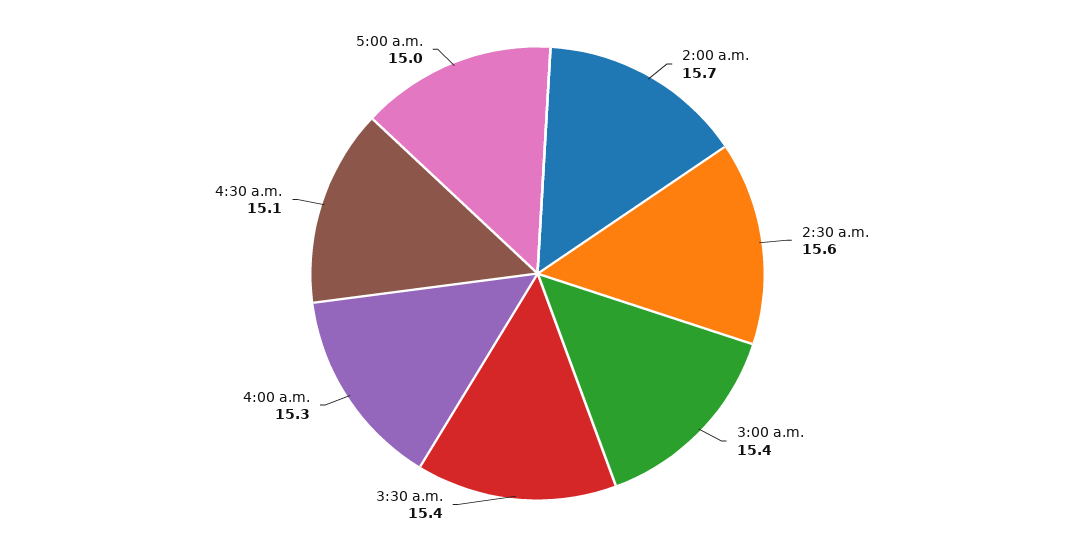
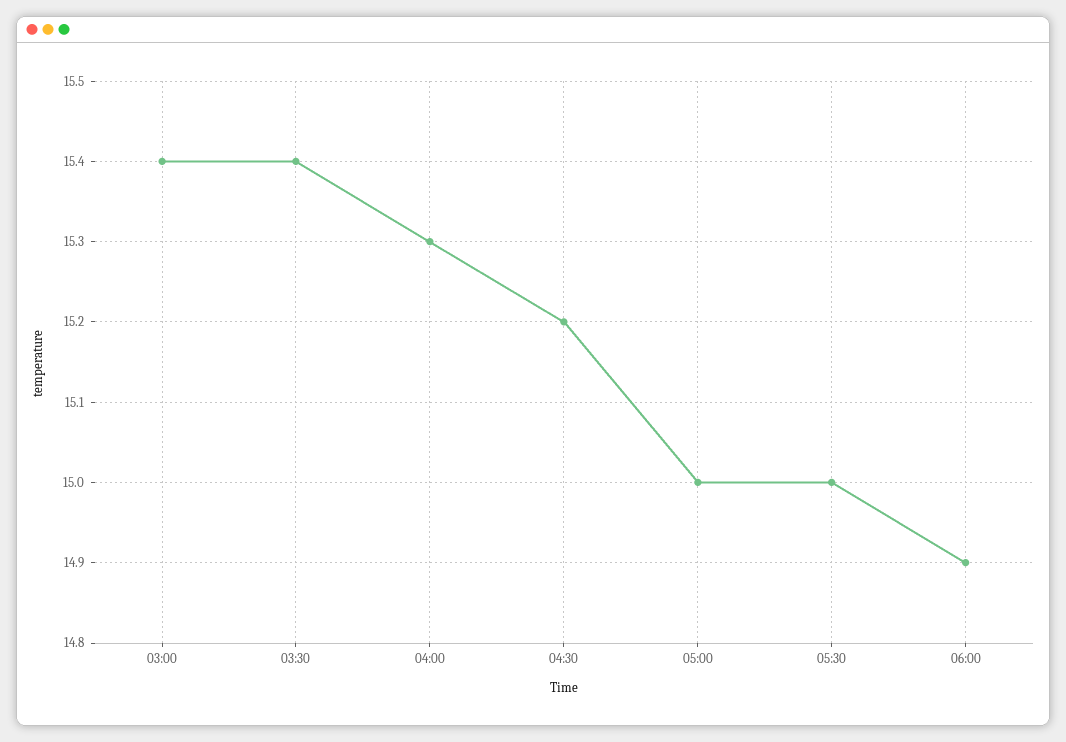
2:00 a.m.: 15.7 -> none
2:30 a.m.: 15.6 -> none
4:30 a.m.: 15.1 -> 15.2
05:30: none -> 15
06:00: none -> 14.9

